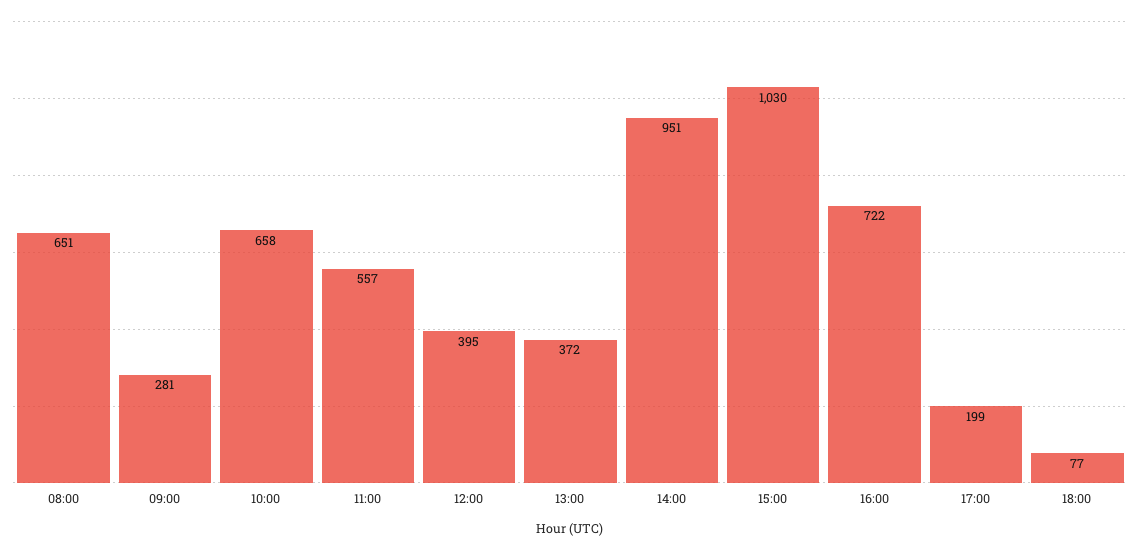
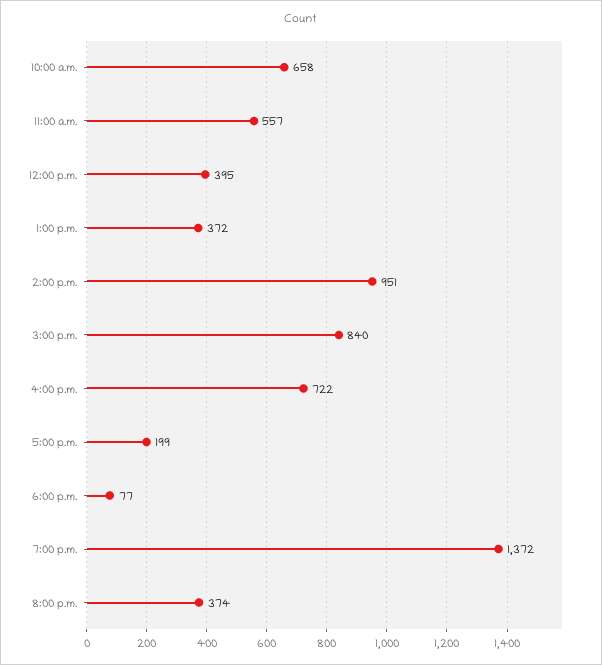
08:00: 651 -> none
09:00: 281 -> none
15:00: 1030 -> 840
7:00 p.m.: none -> 1372
8:00 p.m.: none -> 374

